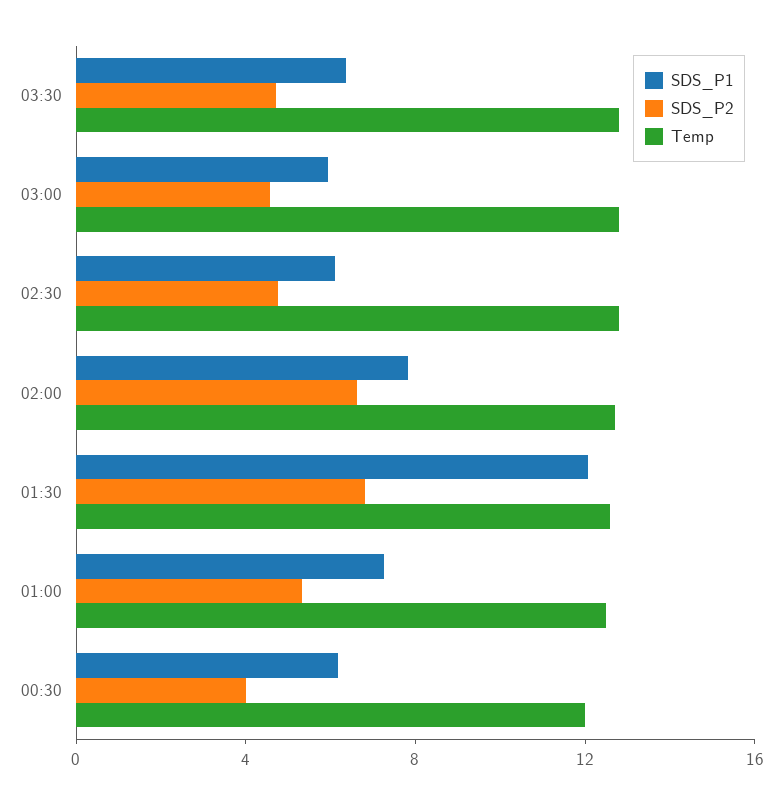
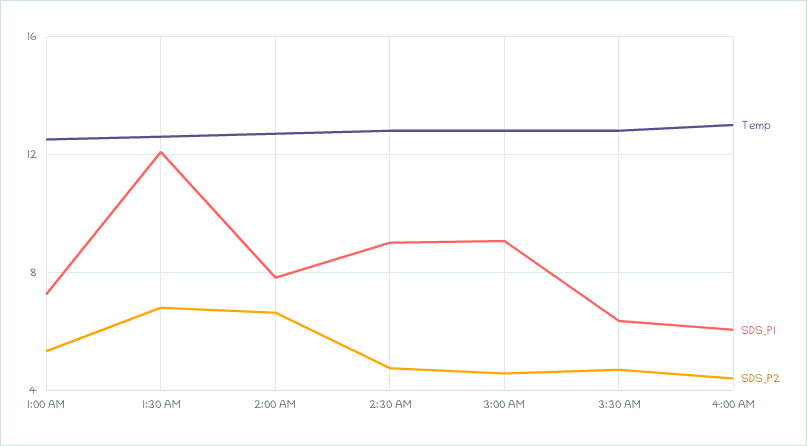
SDS_P1, 03:00: 6 -> 9
SDS_P1, 02:30: 6 -> 9
SDS_P1, 00:30: 6 -> none
SDS_P2, 00:30: 4 -> none
Temp, 00:30: 12 -> none
Temp, 4:00 AM: none -> 13
SDS_P1, 4:00 AM: none -> 6
SDS_P2, 4:00 AM: none -> 4.5

